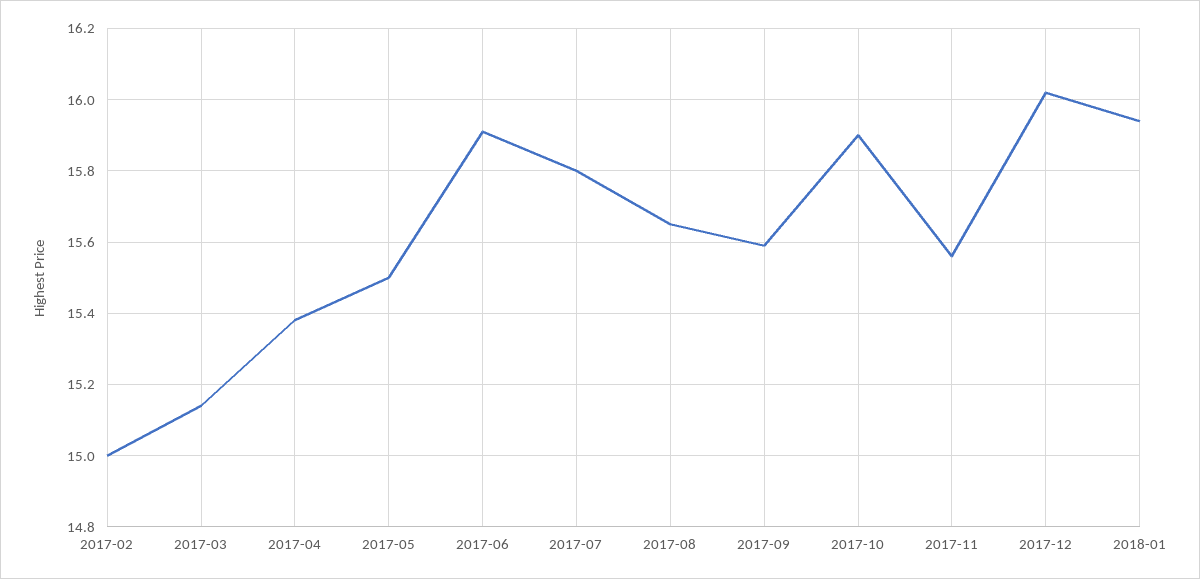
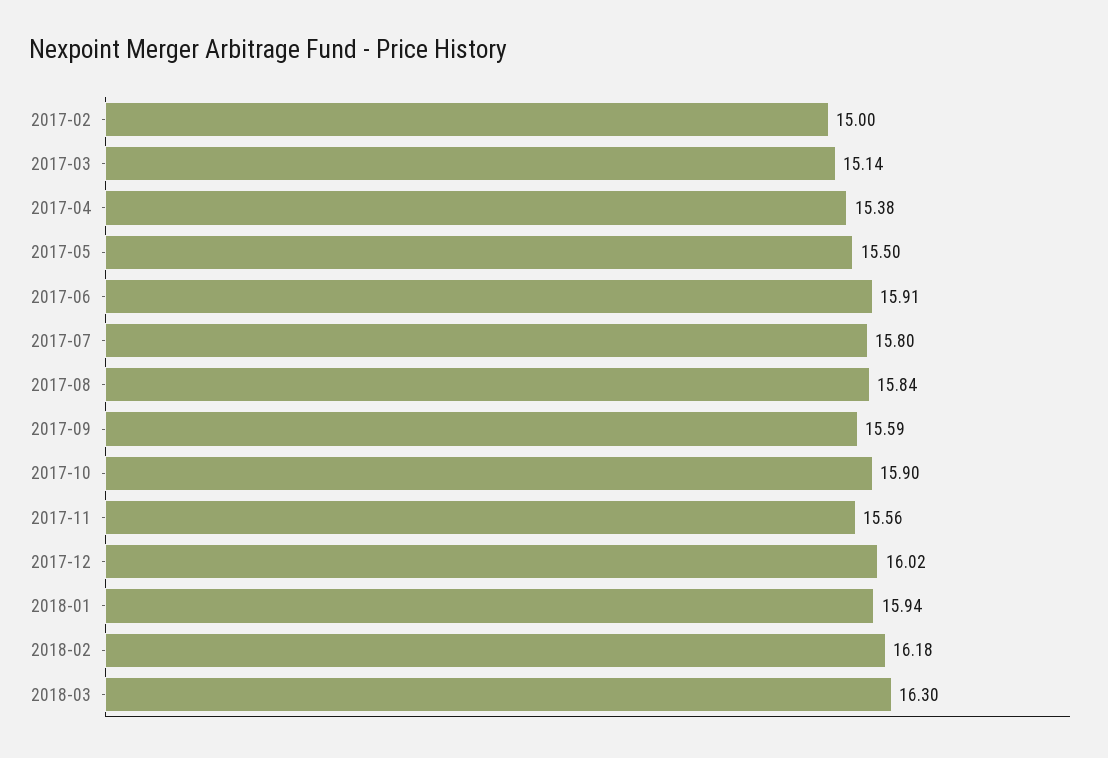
2017-08: 15.65 -> 15.84
2018-02: none -> 16.18
2018-03: none -> 16.3

